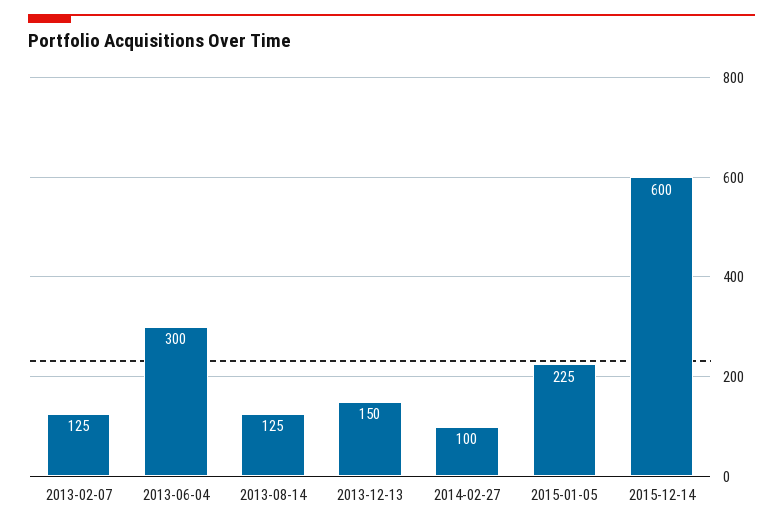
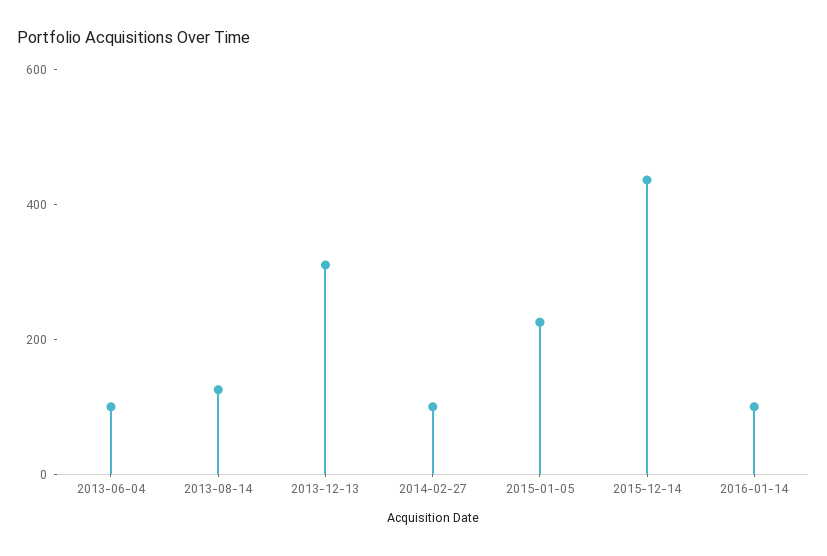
2013-02-07: 125 -> none
2013-06-04: 300 -> 100
2013-12-13: 150 -> 300
2015-12-14: 600 -> 450
2016-01-14: none -> 100

